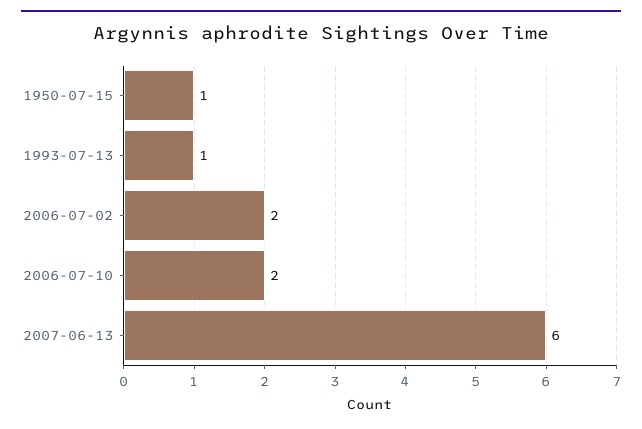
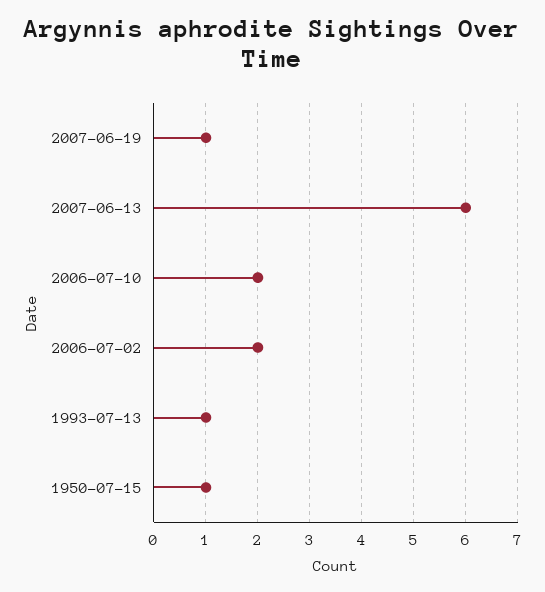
2007-06-19: none -> 1

